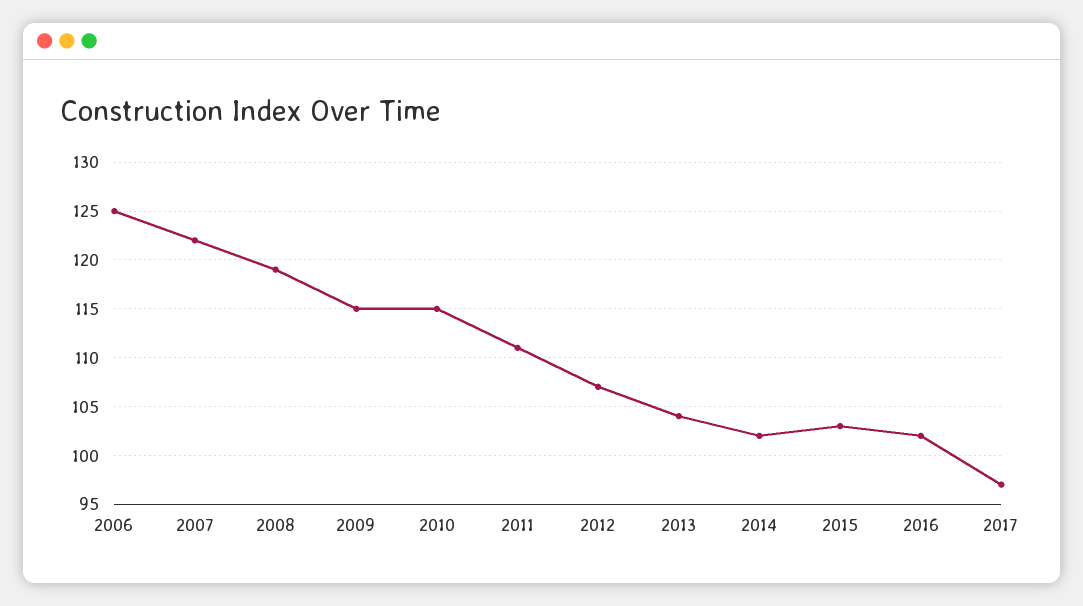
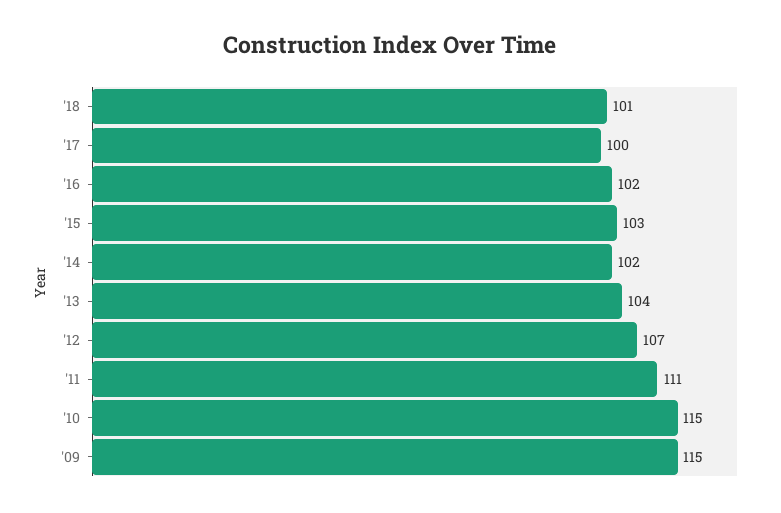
2006: 125 -> none
2007: 122 -> none
2008: 119 -> none
2017: 97 -> 100
'18: none -> 101

